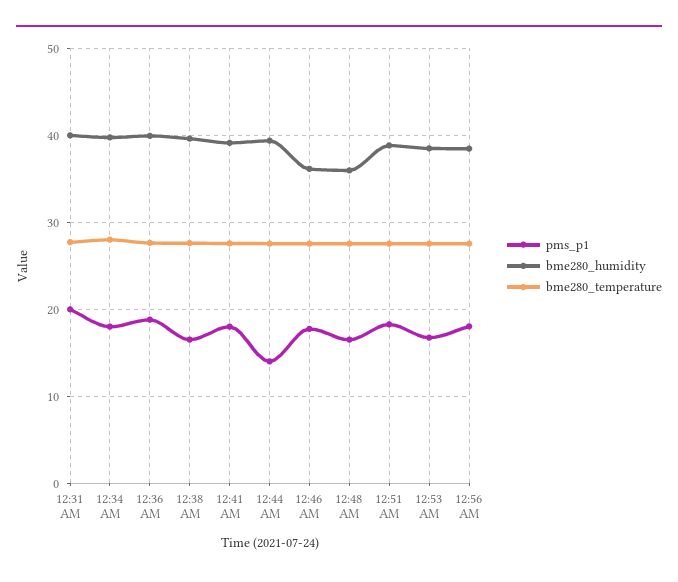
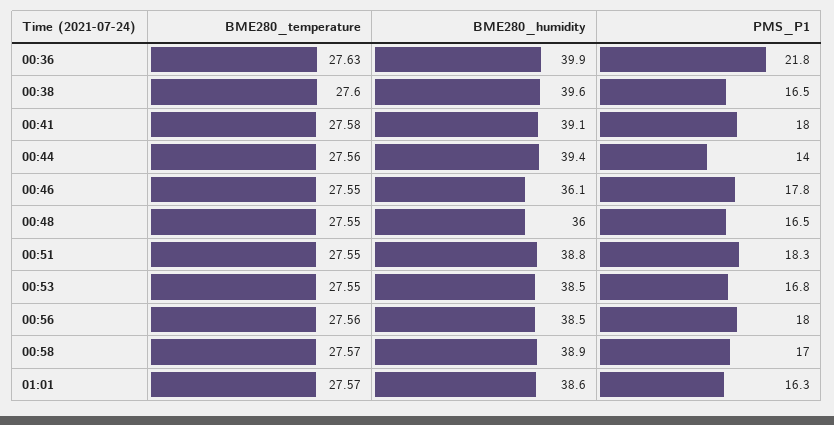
pms_p1, 12:31 AM: 20 -> none
bme280_humidity, 12:31 AM: 40 -> none
bme280_temperature, 12:31 AM: 28 -> none
pms_p1, 12:34 AM: 18 -> none
bme280_humidity, 12:34 AM: 40 -> none
bme280_temperature, 12:34 AM: 28 -> none
pms_p1, 12:36 AM: 19 -> 21.8
bme280_temperature, 00:58: none -> 27.57
bme280_humidity, 00:58: none -> 38.9
pms_p1, 00:58: none -> 17
bme280_temperature, 01:01: none -> 27.57
bme280_humidity, 01:01: none -> 38.6
pms_p1, 01:01: none -> 16.3

